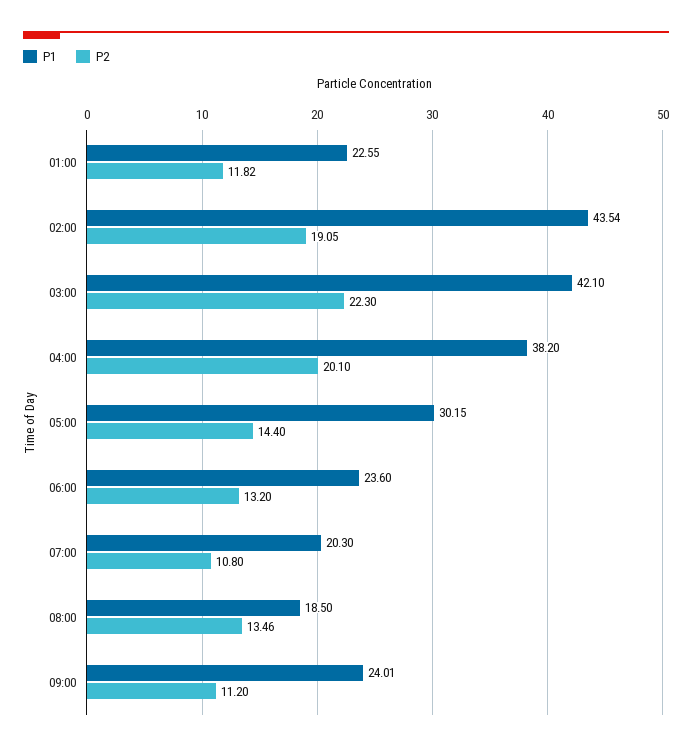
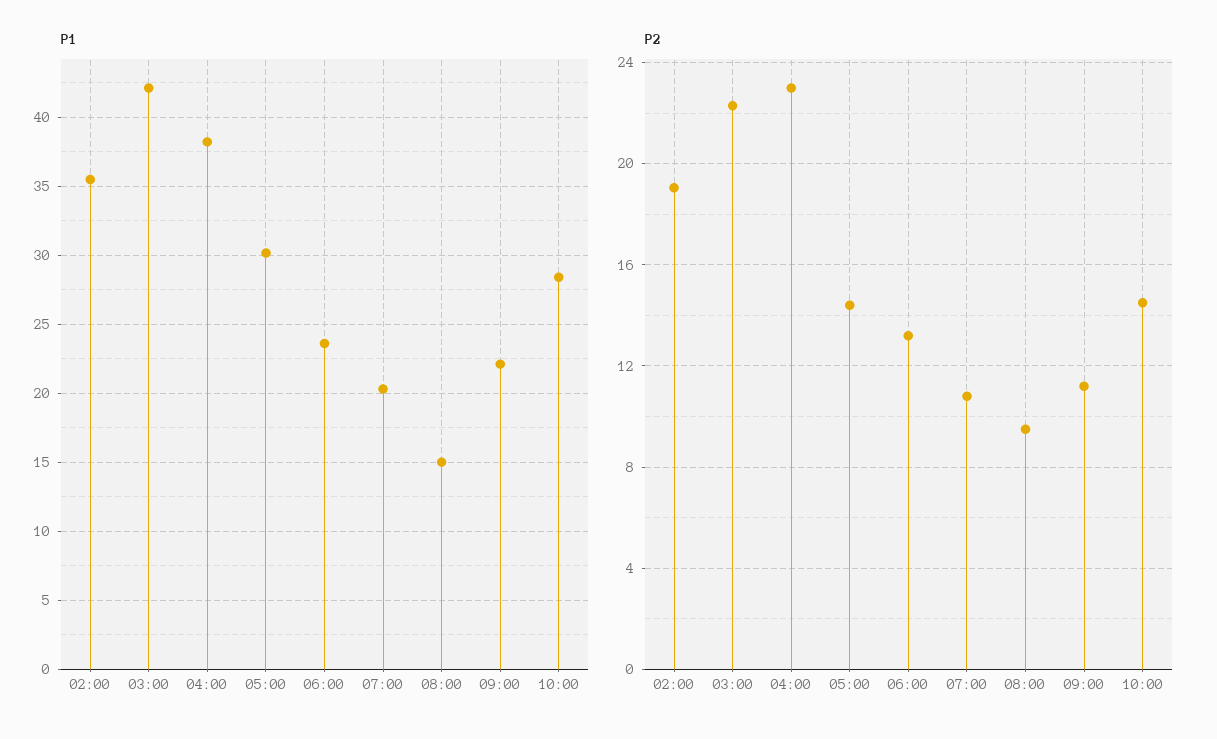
P1, 01:00: 22.55 -> none
P2, 01:00: 11.82 -> none
P1, 02:00: 43.54 -> 35.5
P2, 04:00: 20.1 -> 23
P1, 08:00: 18.5 -> 15
P2, 08:00: 13.46 -> 9.5
P1, 09:00: 24.01 -> 22
P1, 10:00: none -> 28.5
P2, 10:00: none -> 14.5

